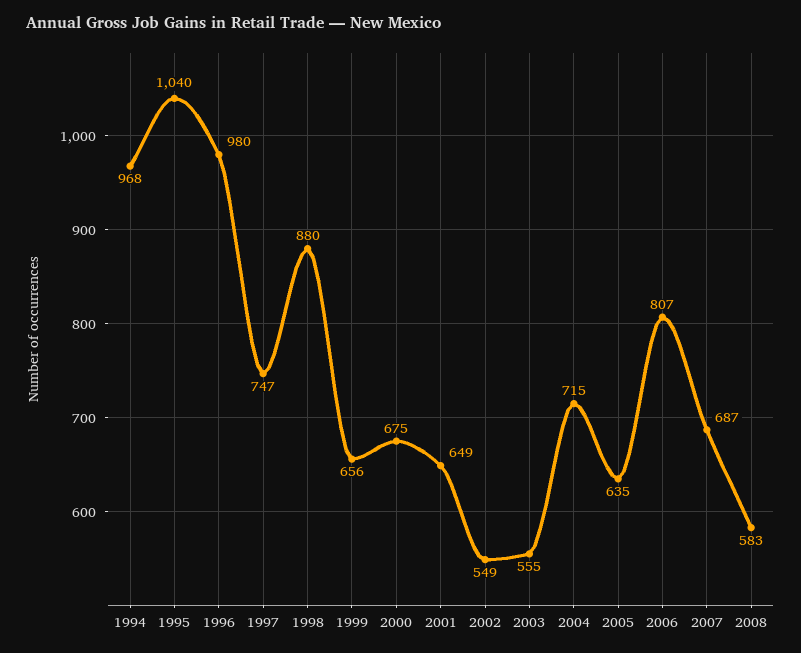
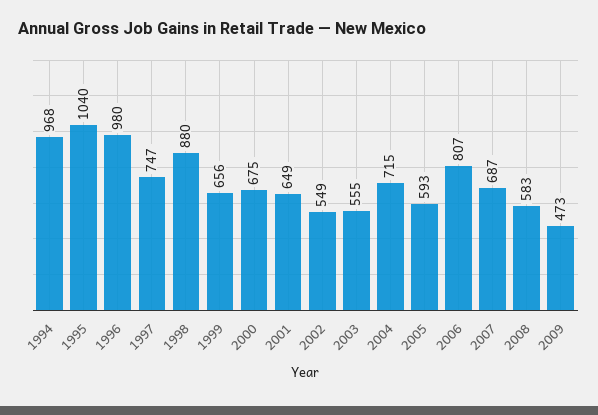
2005: 635 -> 593
2009: none -> 473

